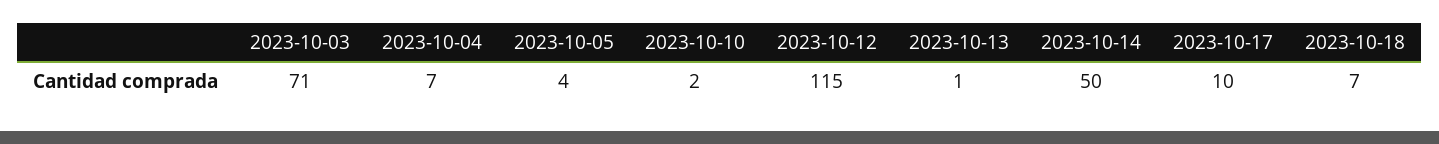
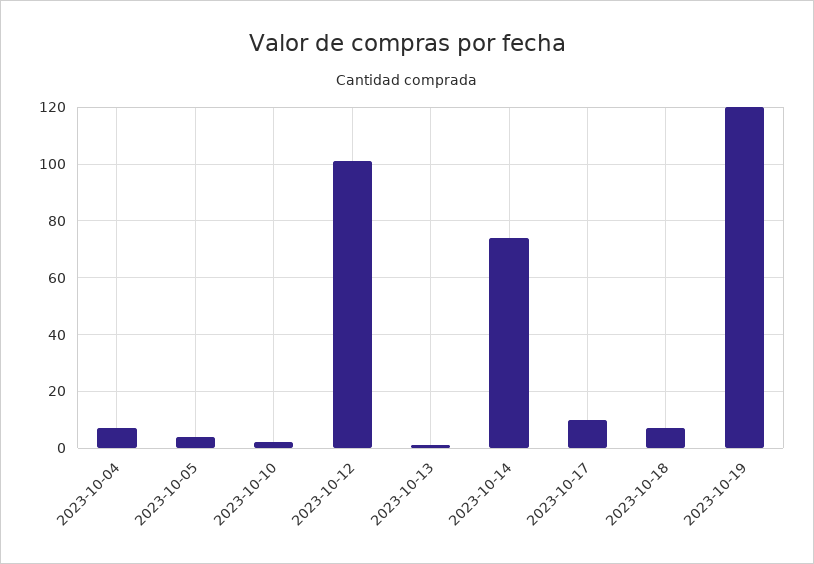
2023-10-03: 71 -> none
2023-10-12: 115 -> 100
2023-10-14: 50 -> 75
2023-10-19: none -> 120

